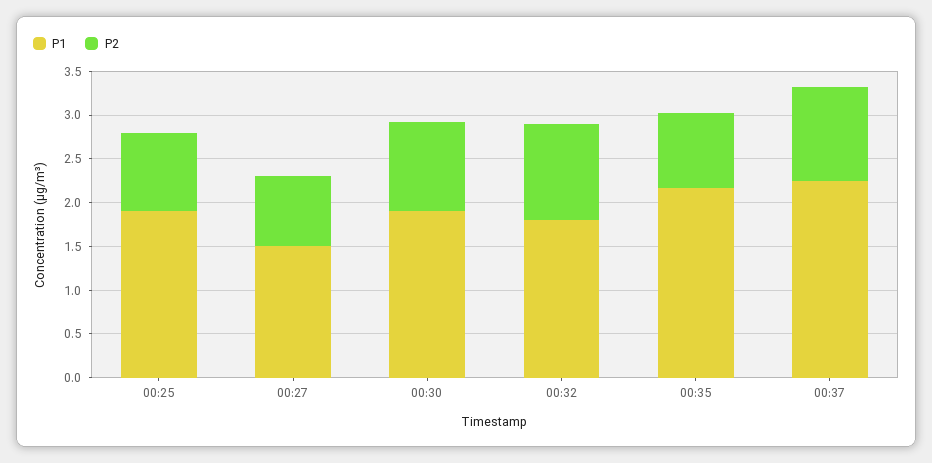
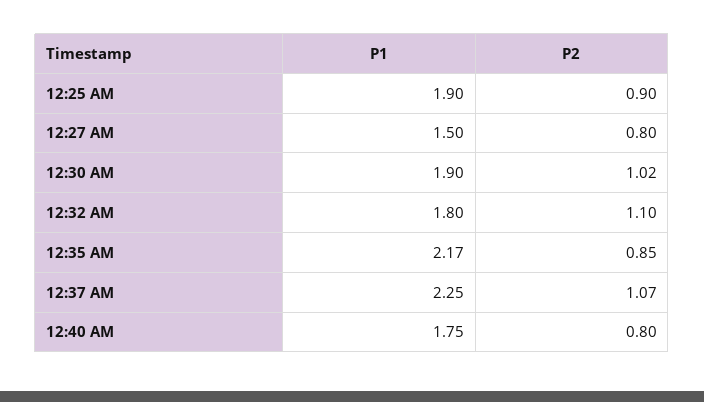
P1, 12:40 AM: none -> 1.75
P2, 12:40 AM: none -> 0.8

